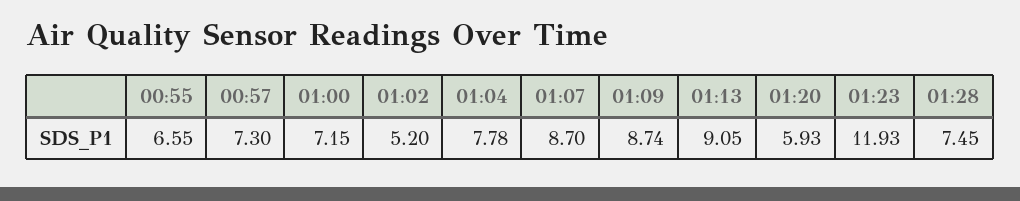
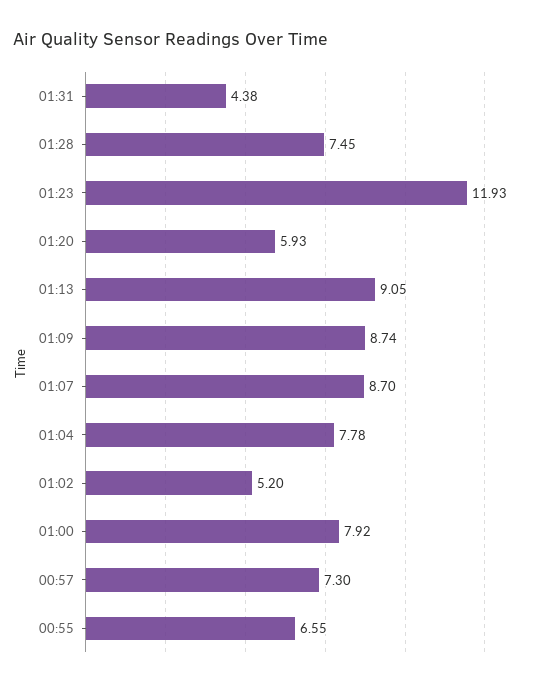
01:00: 7.15 -> 7.92
01:31: none -> 4.38

